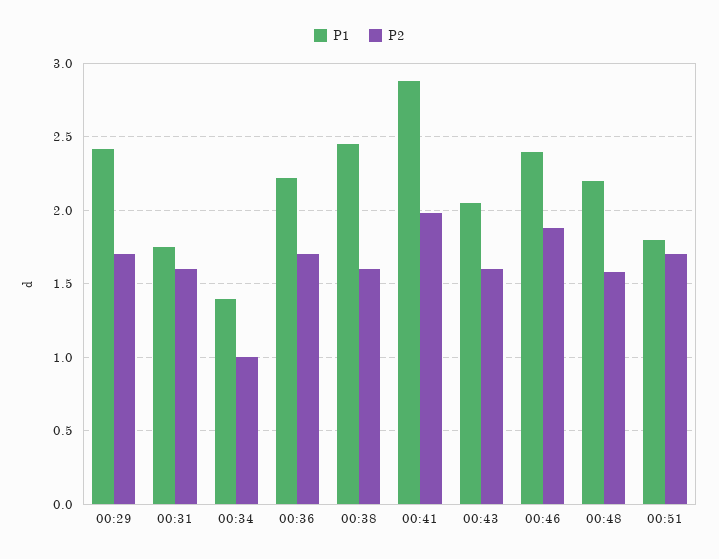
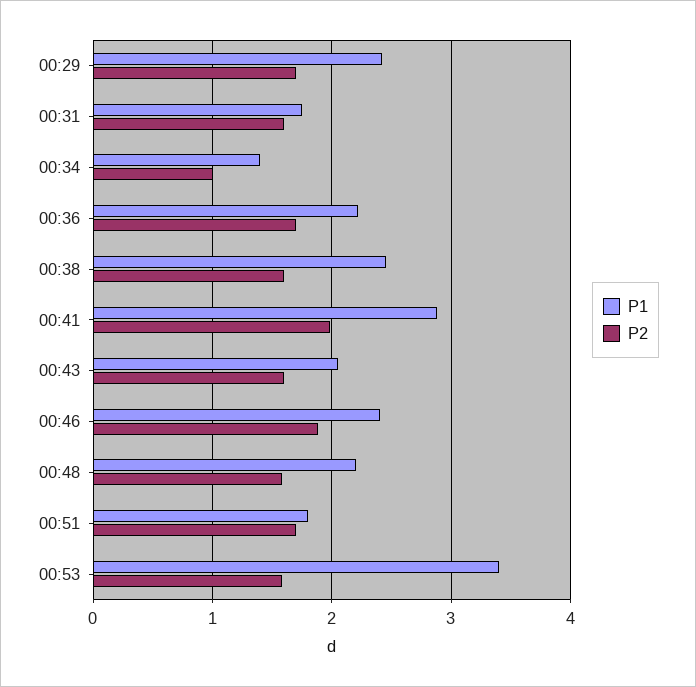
P1, 00:53: none -> 3.4
P2, 00:53: none -> 1.6

